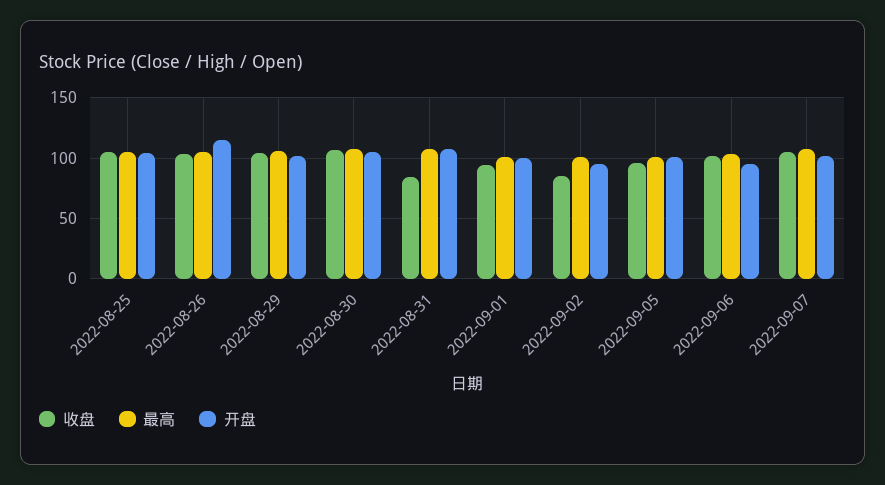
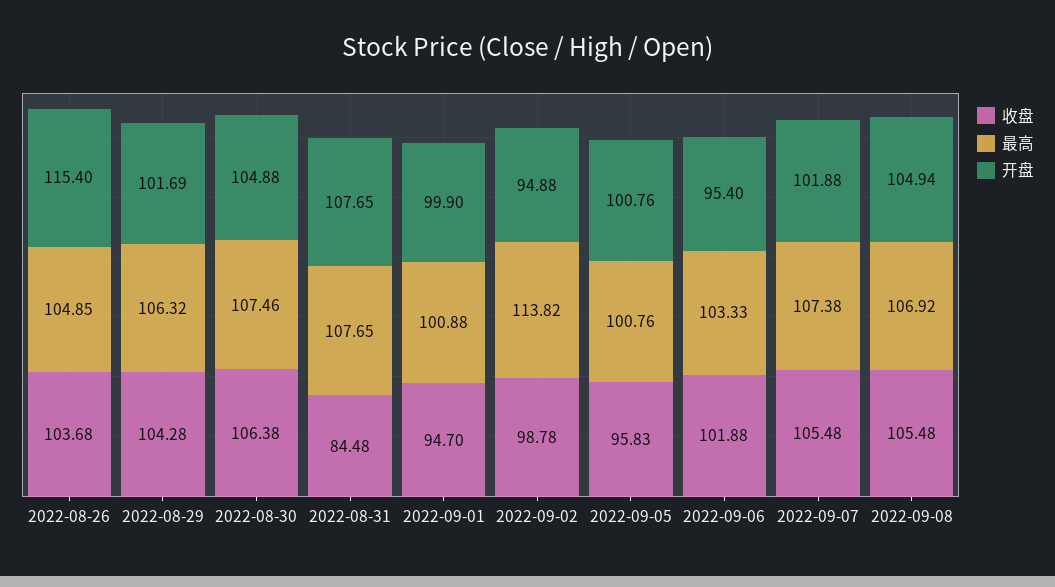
收盘, 2022-08-25: 105 -> none
最高, 2022-08-25: 105 -> none
开盘, 2022-08-25: 105 -> none
收盘, 2022-09-02: 85 -> 98.78
最高, 2022-09-02: 100 -> 113.82
收盘, 2022-09-08: none -> 105.48
最高, 2022-09-08: none -> 106.92
开盘, 2022-09-08: none -> 104.94

